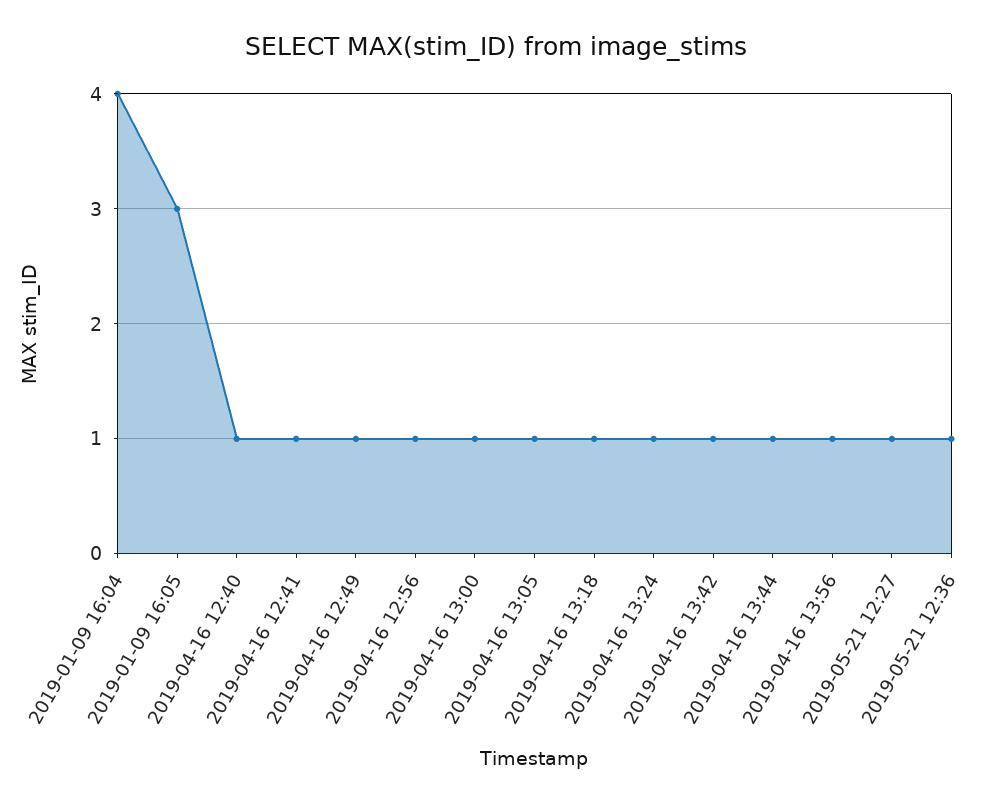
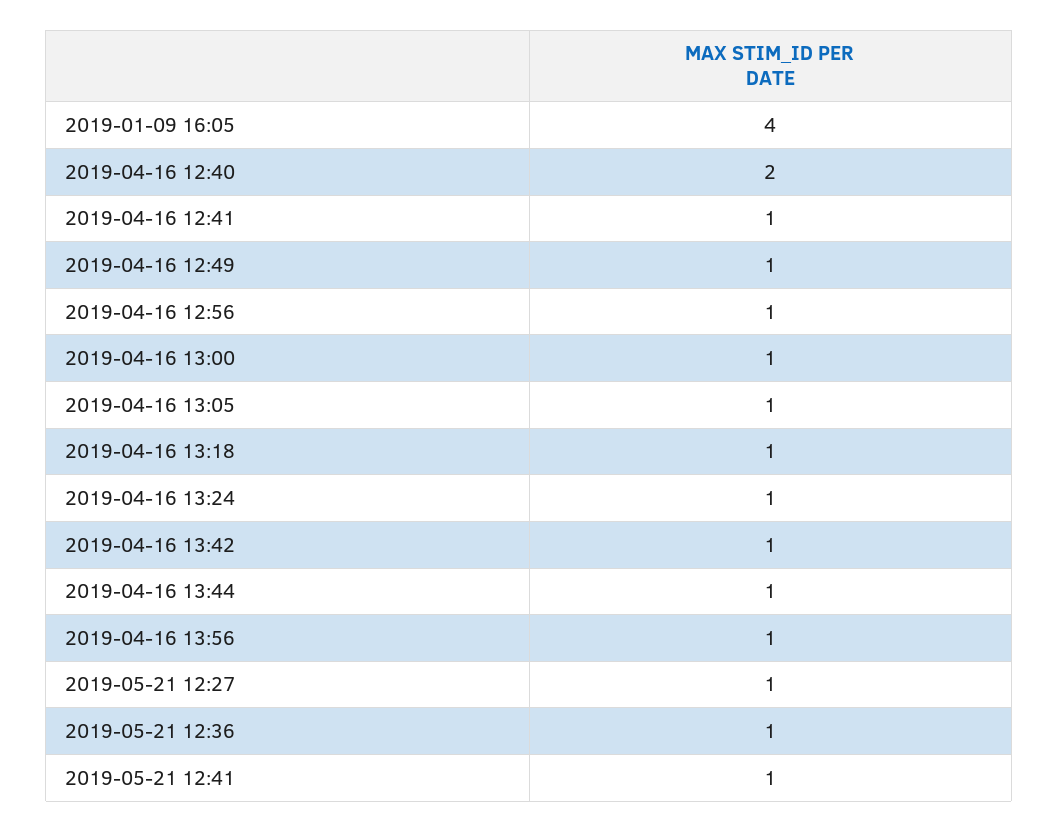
2019-01-09 16:04: 4 -> none
2019-01-09 16:05: 3 -> 4
2019-04-16 12:40: 1 -> 2
2019-05-21 12:41: none -> 1

